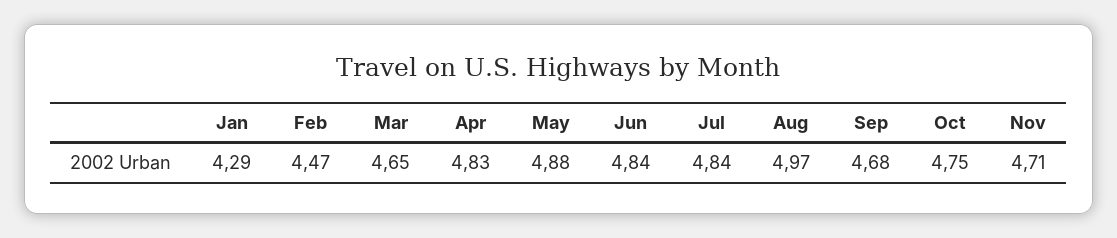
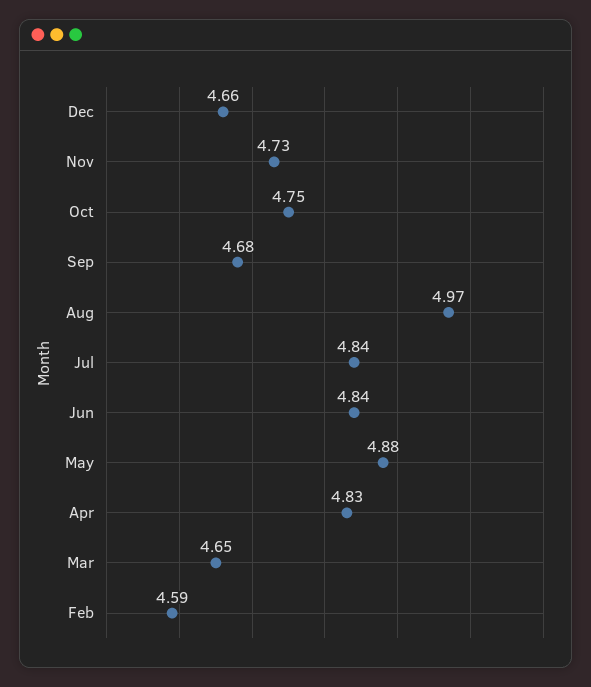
Jan: 4.29 -> none
Feb: 4.47 -> 4.59
Nov: 4.71 -> 4.73
Dec: none -> 4.66

